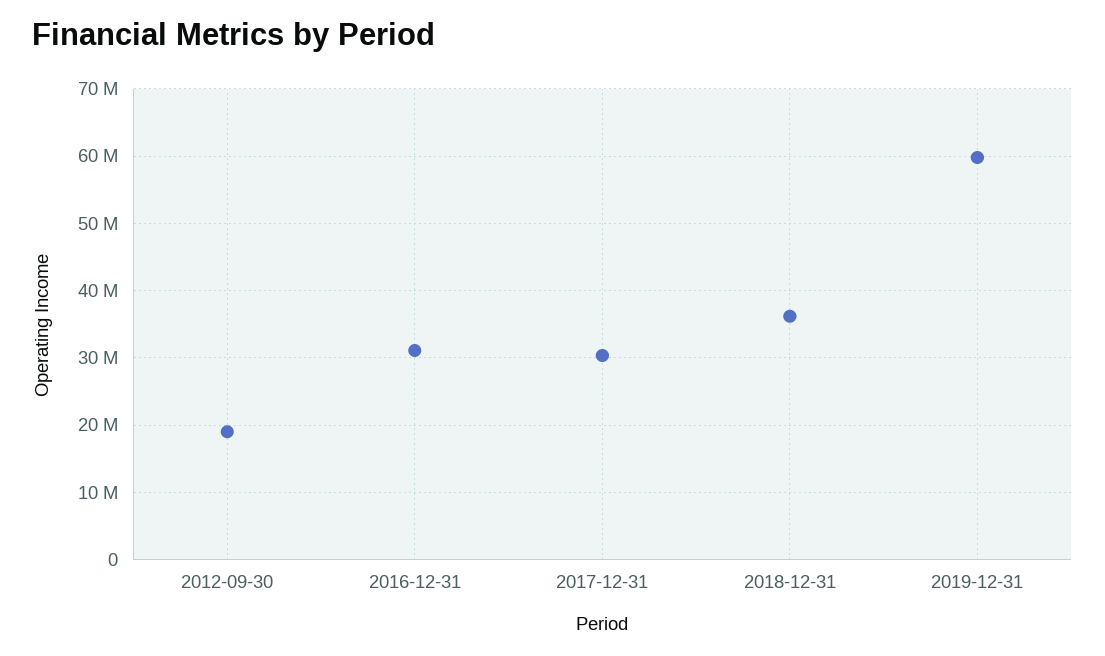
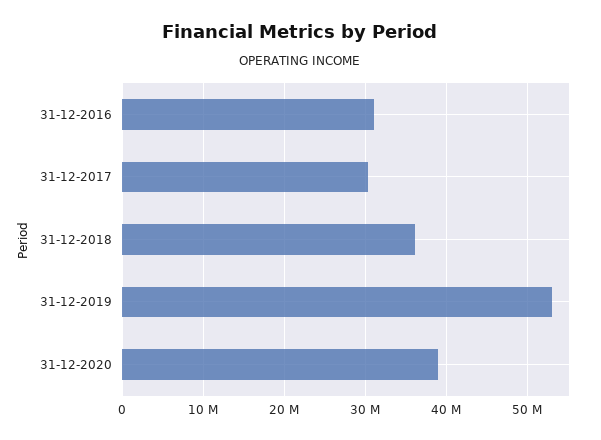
2012-09-30: 19000000 -> none
2019-12-31: 60000000 -> 53000000
31-12-2020: none -> 39000000

